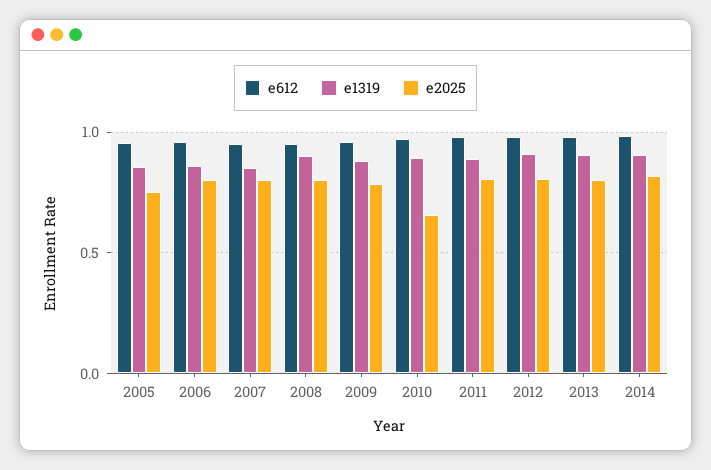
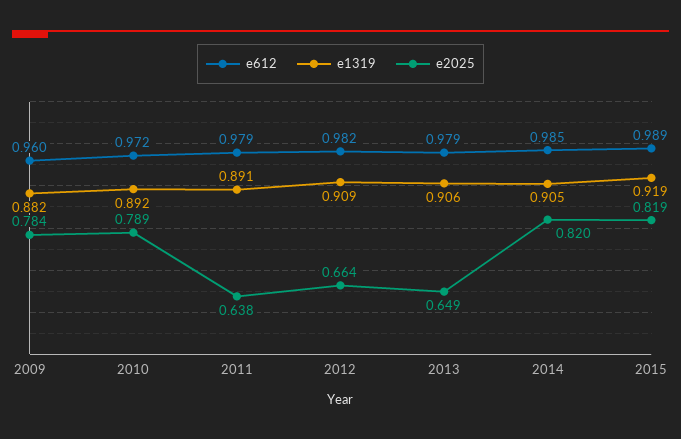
e612, 2005: 0.95 -> none
e1319, 2005: 0.85 -> none
e2025, 2005: 0.75 -> none
e612, 2006: 0.95 -> none
e1319, 2006: 0.85 -> none
e2025, 2006: 0.8 -> none
e612, 2007: 0.95 -> none
e1319, 2007: 0.85 -> none
e2025, 2007: 0.8 -> none
e612, 2008: 0.95 -> none
e1319, 2008: 0.9 -> none
e2025, 2008: 0.8 -> none
e2025, 2010: 0.65 -> 0.789
e2025, 2011: 0.8 -> 0.638
e2025, 2012: 0.8 -> 0.664
e2025, 2013: 0.8 -> 0.649
e612, 2015: none -> 0.989
e1319, 2015: none -> 0.919
e2025, 2015: none -> 0.819

